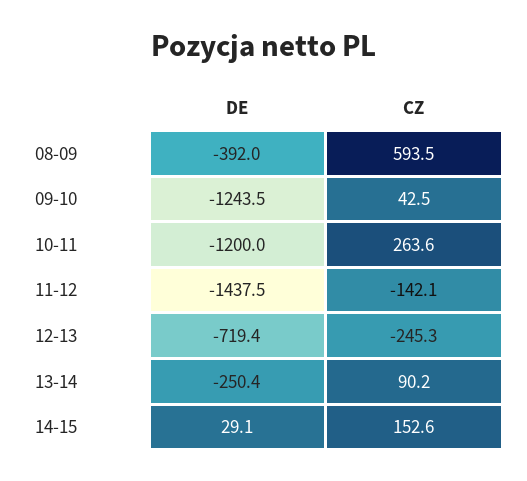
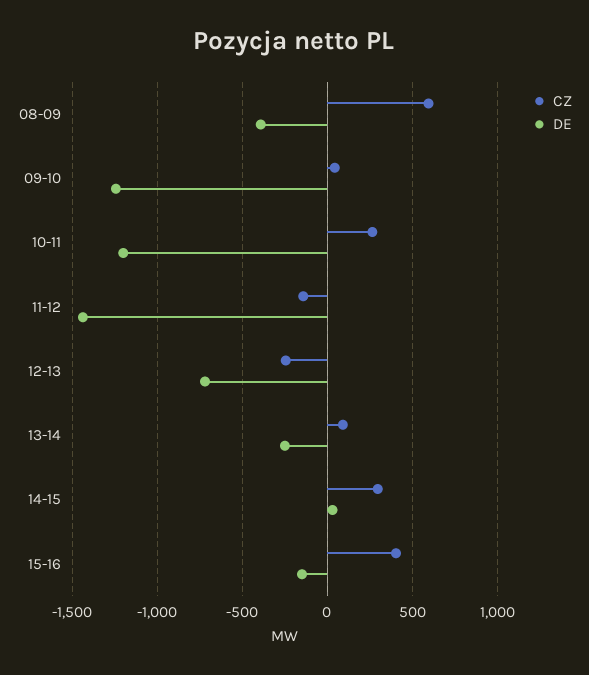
CZ, 14-15: 152.6 -> 300
CZ, 15-16: none -> 400
DE, 15-16: none -> -150

